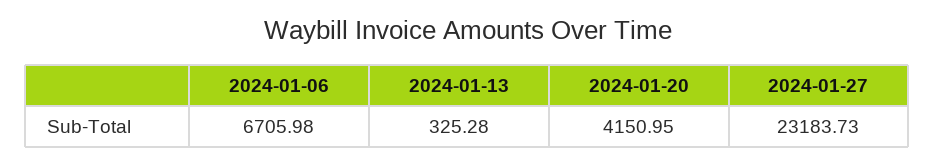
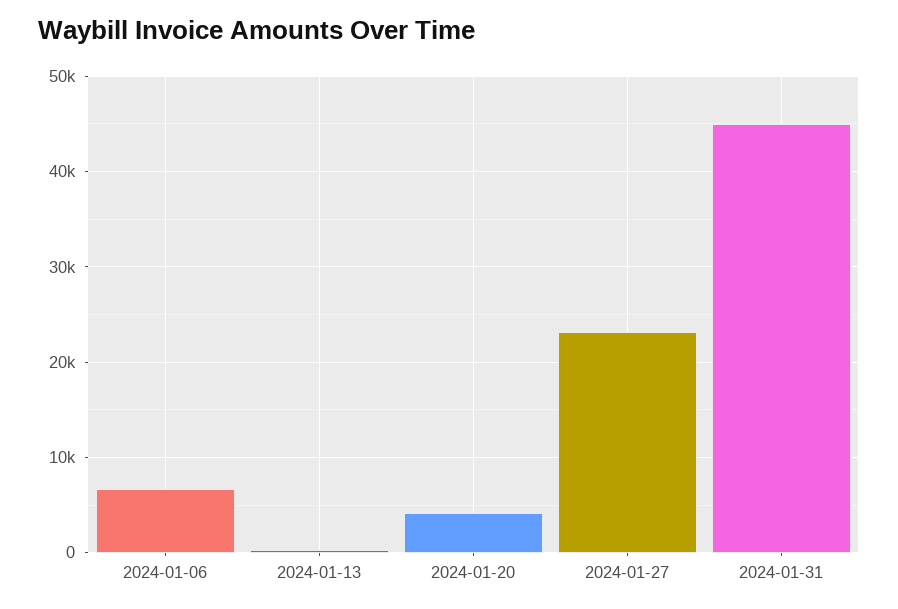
2024-01-31: none -> 45000

